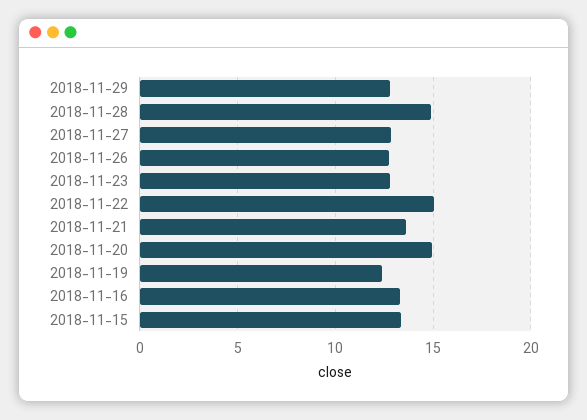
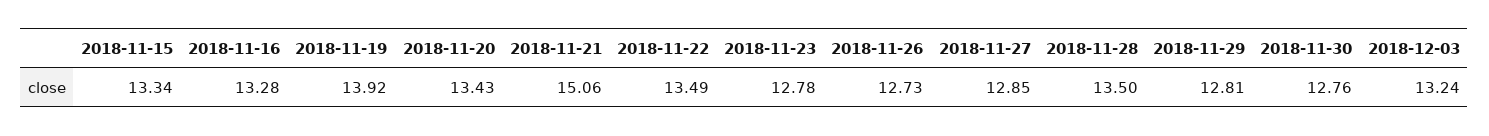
2018-11-28: 15 -> 13.5
2018-11-22: 15 -> 13.49
2018-11-21: 13.5 -> 15.06
2018-11-20: 15 -> 13.43
2018-11-19: 12.5 -> 13.92
2018-11-30: none -> 12.76
2018-12-03: none -> 13.24

